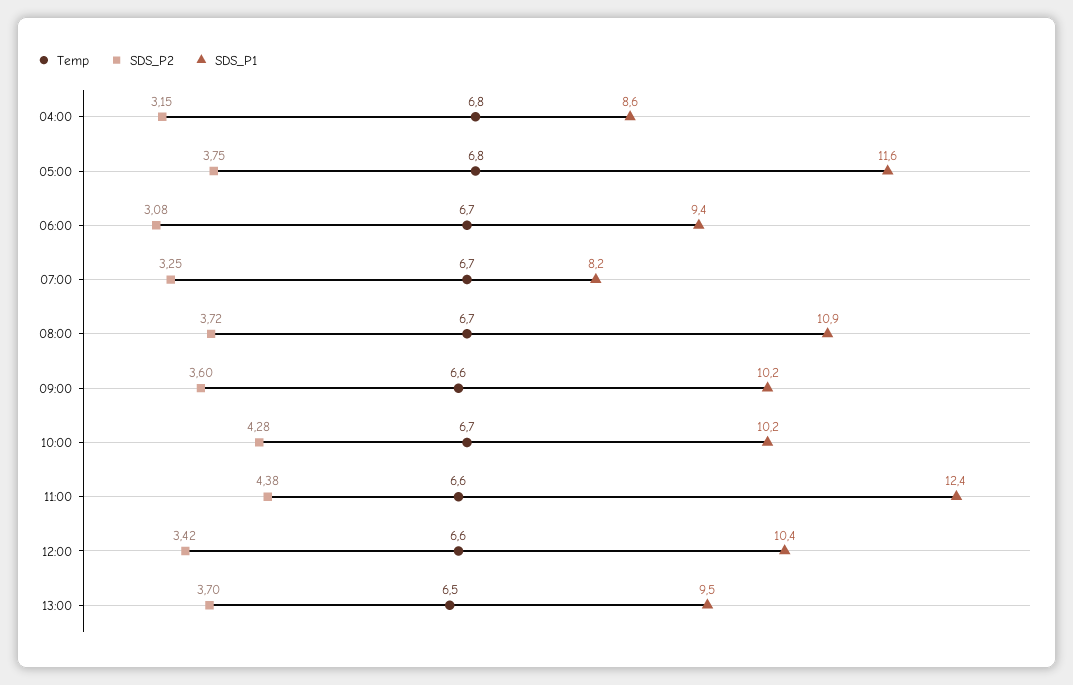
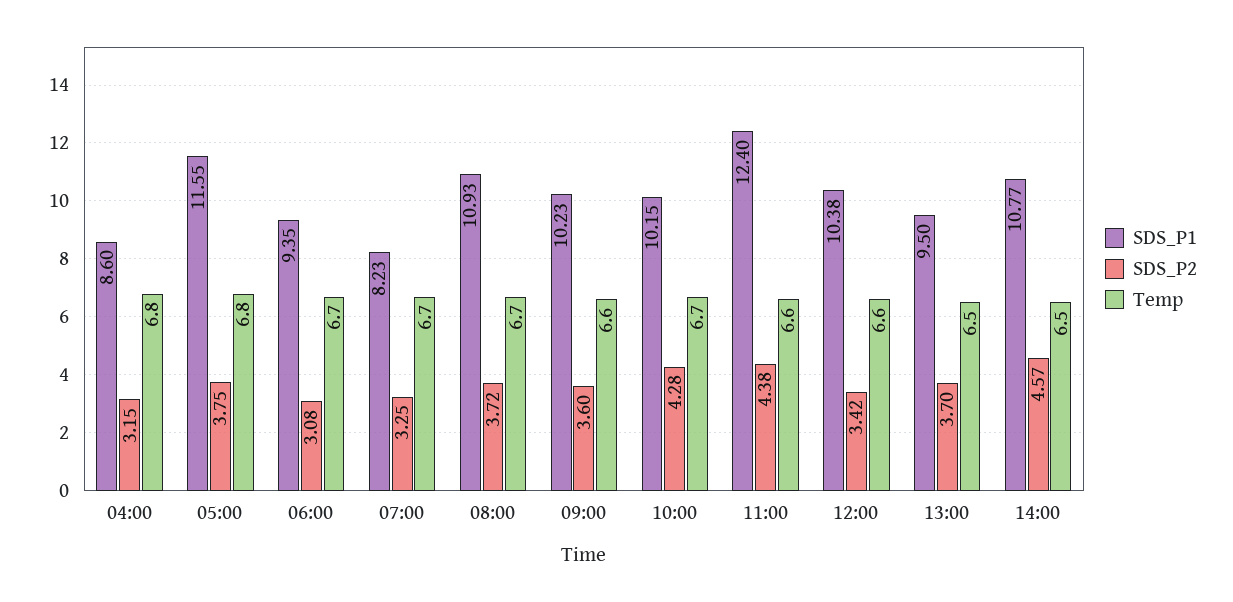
SDS_P1, 14:00: none -> 10.77
SDS_P2, 14:00: none -> 4.57
Temp, 14:00: none -> 6.5

